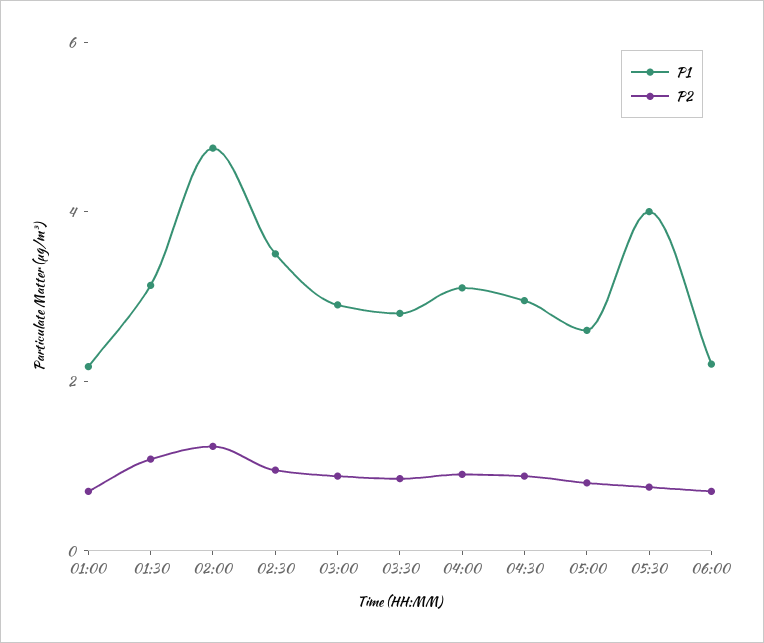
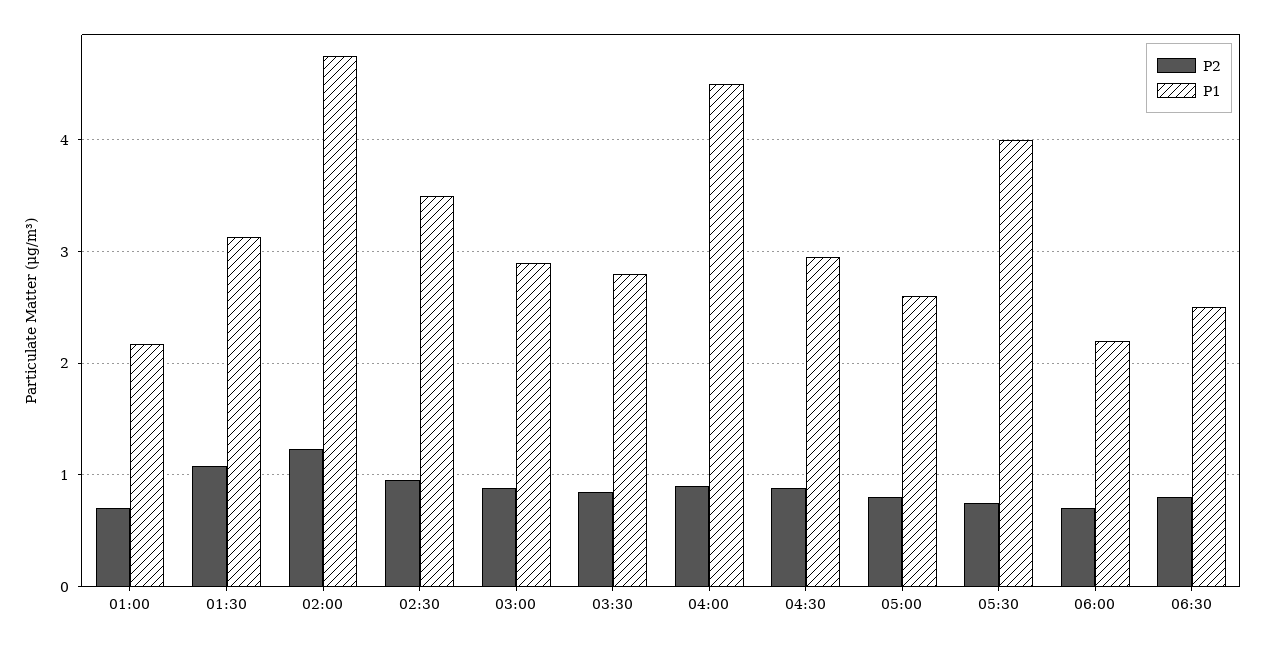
P1, 04:00: 3 -> 4.5
P2, 06:30: none -> 0.8
P1, 06:30: none -> 2.5

